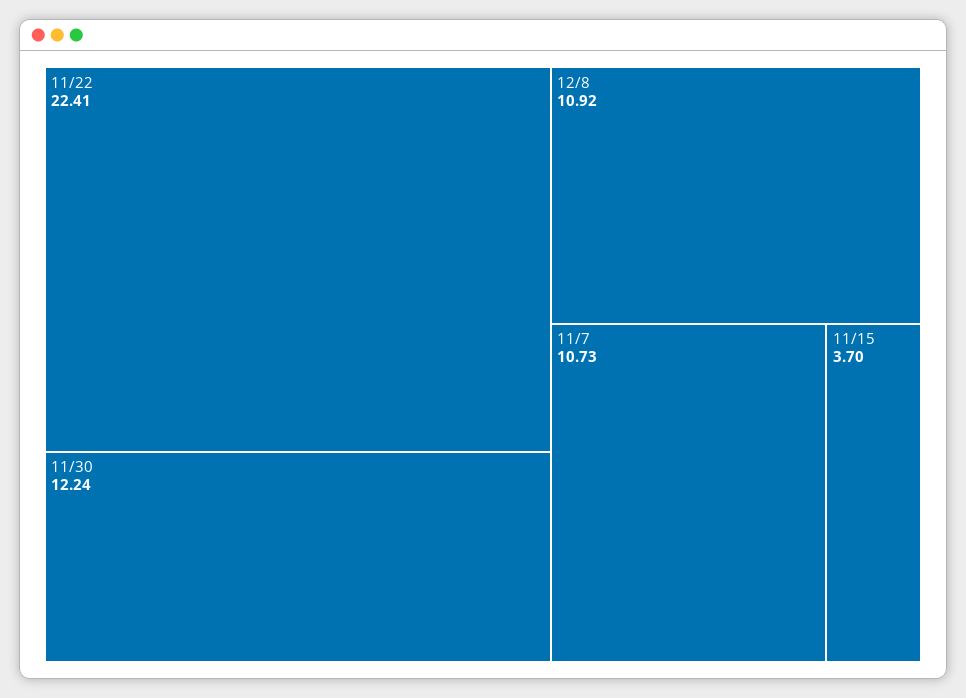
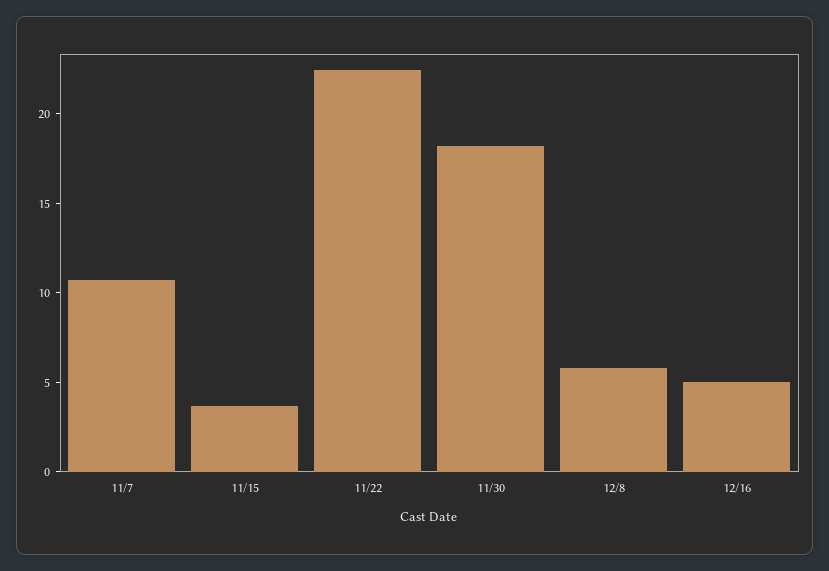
11/30: 12.24 -> 18
12/8: 10.92 -> 6
12/16: none -> 5

